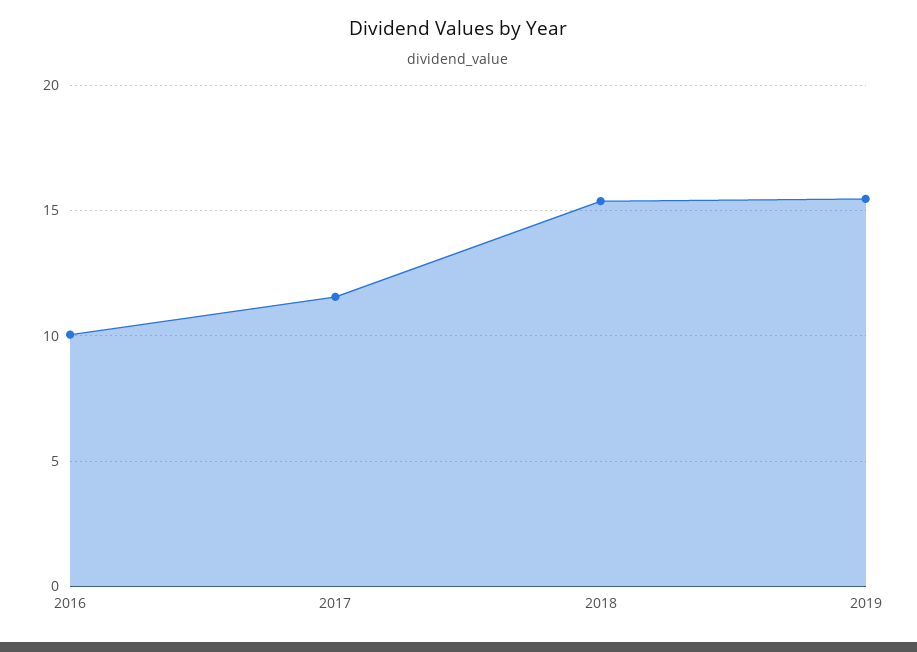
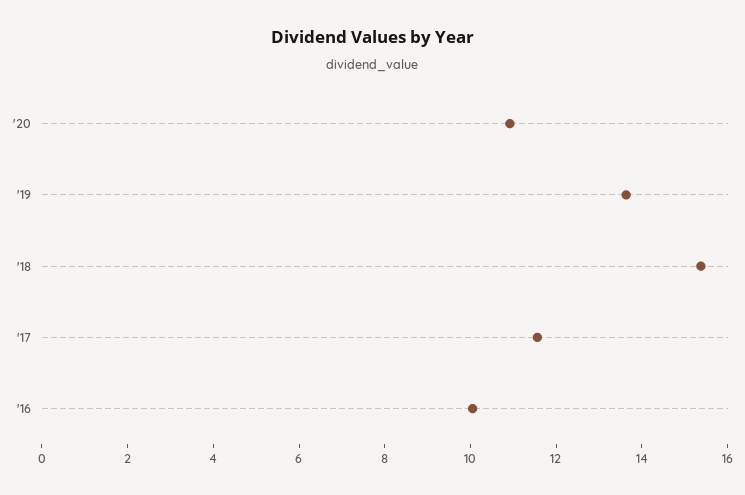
2019: 15.5 -> 13.5
'20: none -> 11

